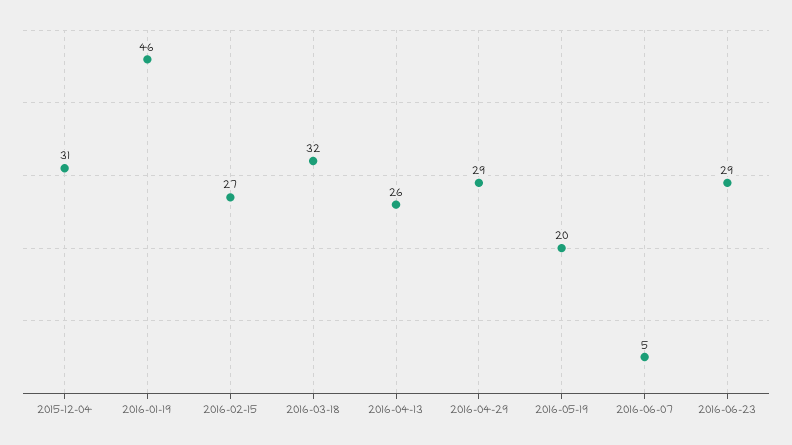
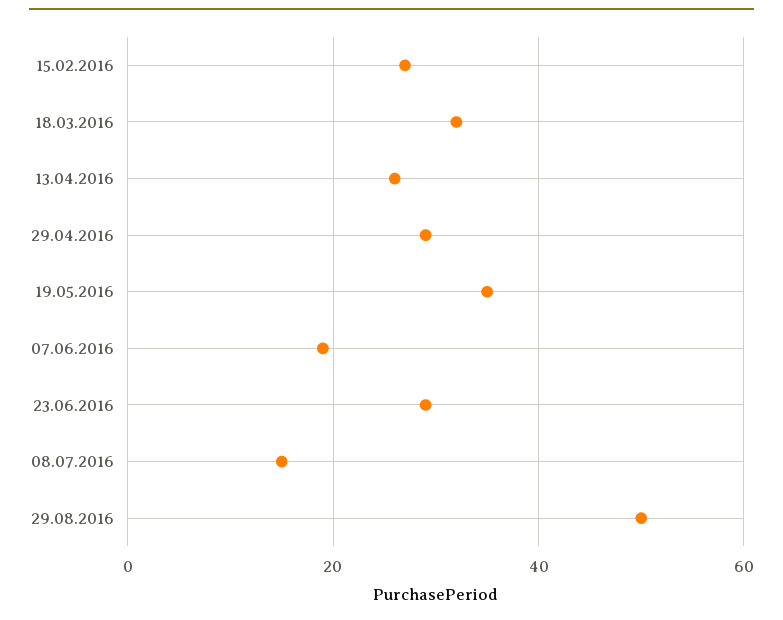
2015-12-04: 31 -> none
2016-01-19: 46 -> none
2016-05-19: 20 -> 35
2016-06-07: 5 -> 20
08.07.2016: none -> 15
29.08.2016: none -> 50

